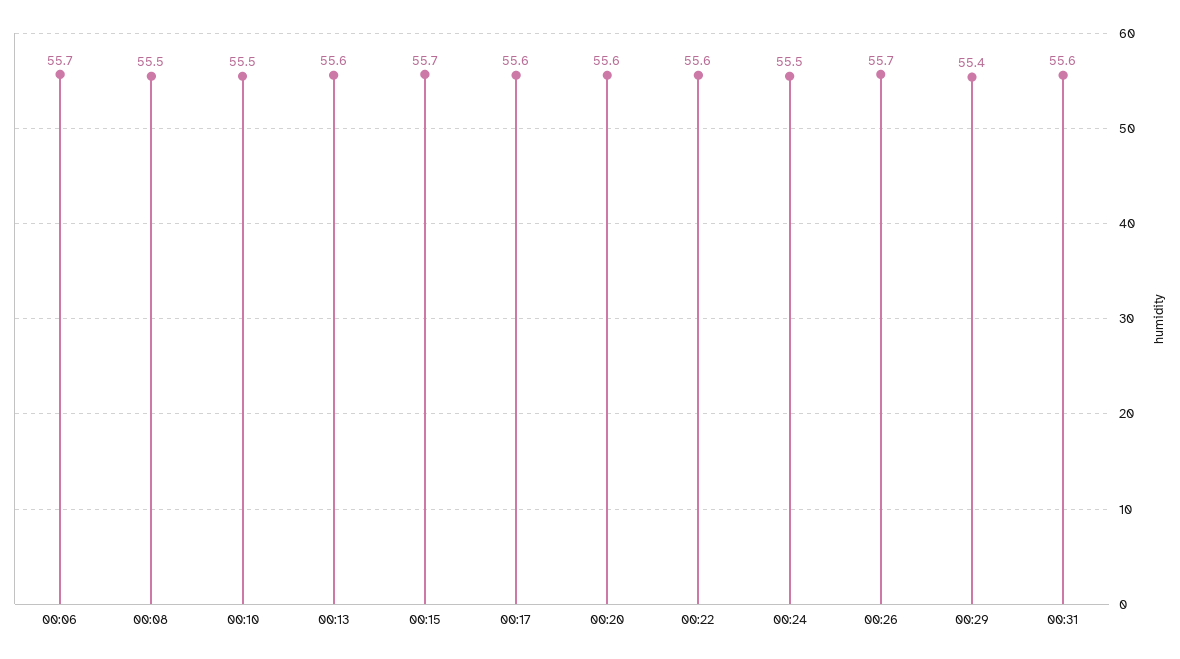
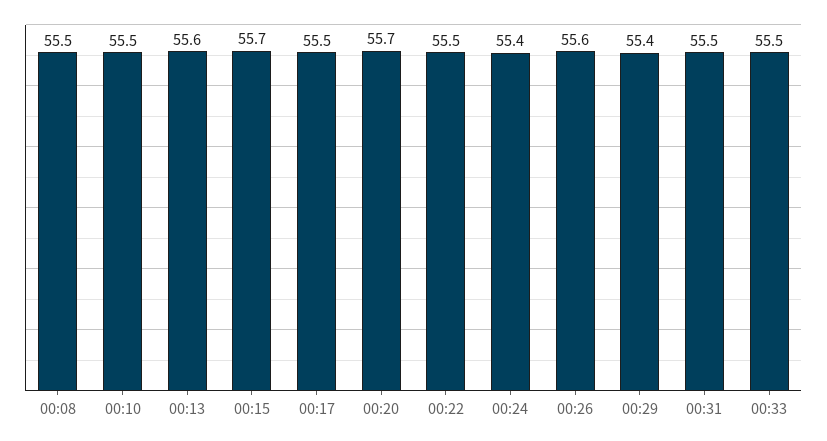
00:06: 55.7 -> none
00:17: 55.6 -> 55.5
00:20: 55.6 -> 55.7
00:22: 55.6 -> 55.5
00:24: 55.5 -> 55.4
00:26: 55.7 -> 55.6
00:31: 55.6 -> 55.5
00:33: none -> 55.5

